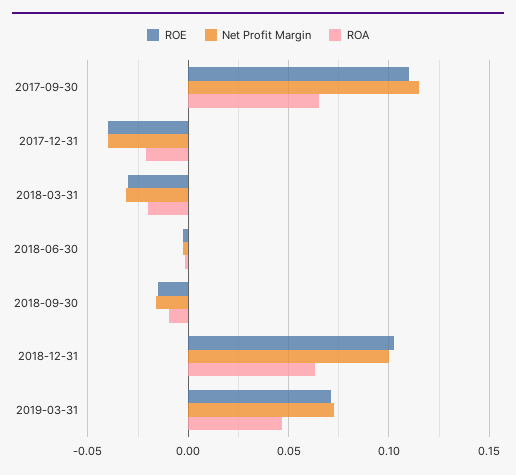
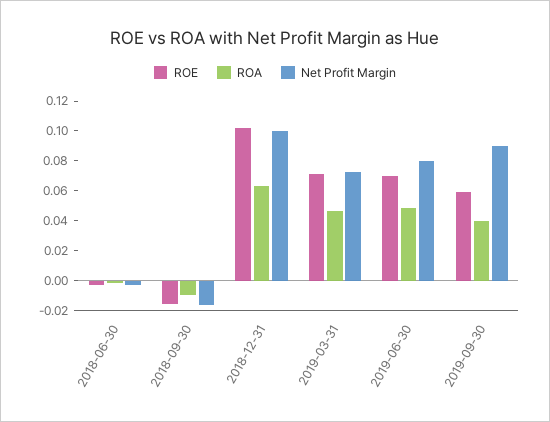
ROE, 2017-09-30: 0.11 -> none
Net Profit Margin, 2017-09-30: 0.115 -> none
ROA, 2017-09-30: 0.065 -> none
ROE, 2017-12-31: -0.04 -> none
Net Profit Margin, 2017-12-31: -0.04 -> none
ROA, 2017-12-31: -0.02 -> none
ROE, 2018-03-31: -0.03 -> none
Net Profit Margin, 2018-03-31: -0.03 -> none
ROA, 2018-03-31: -0.02 -> none
ROE, 2019-06-30: none -> 0.07
ROA, 2019-06-30: none -> 0.05
Net Profit Margin, 2019-06-30: none -> 0.08
ROE, 2019-09-30: none -> 0.06
ROA, 2019-09-30: none -> 0.04
Net Profit Margin, 2019-09-30: none -> 0.09

